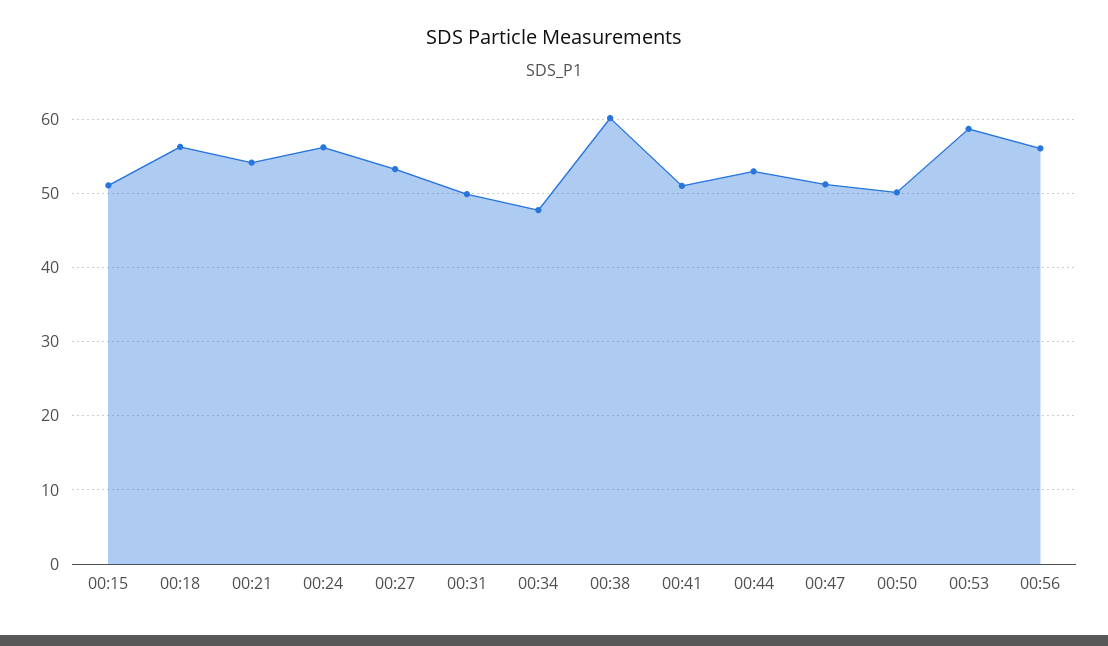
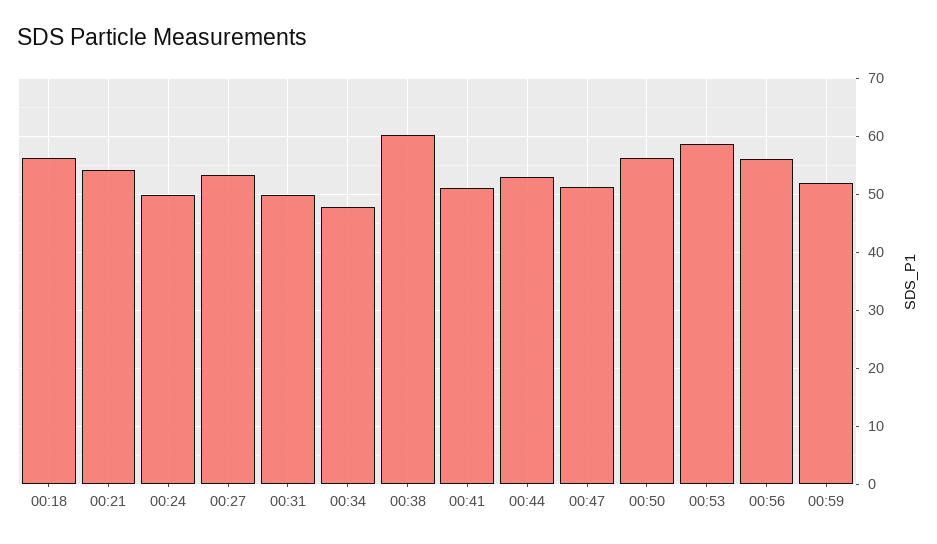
00:15: 51 -> none
00:24: 56 -> 50
00:50: 50 -> 56
00:59: none -> 52

